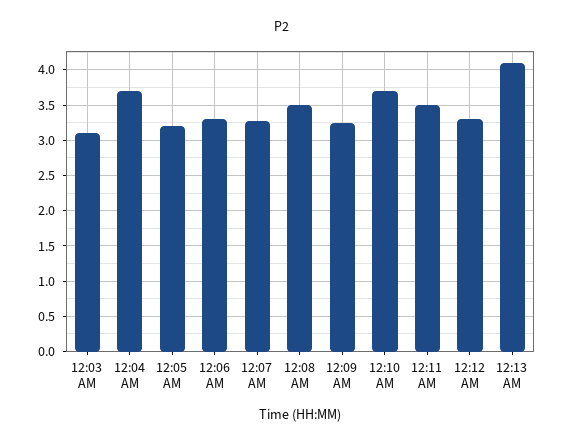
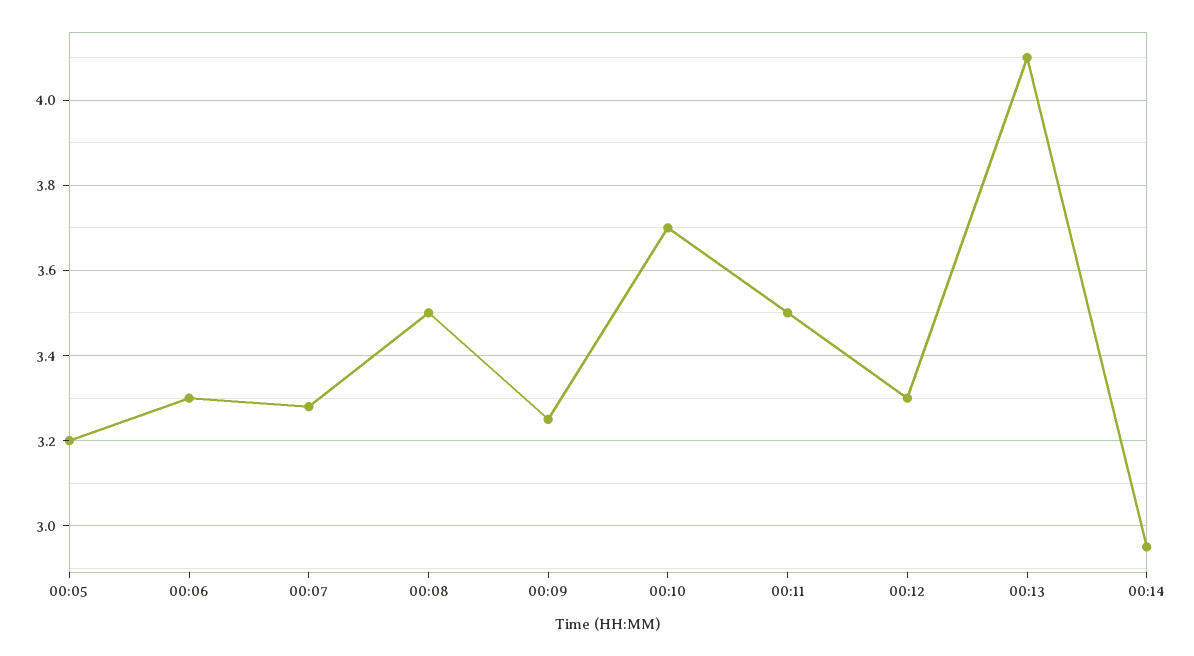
12:03 AM: 3.1 -> none
12:04 AM: 3.7 -> none
00:14: none -> 2.95

